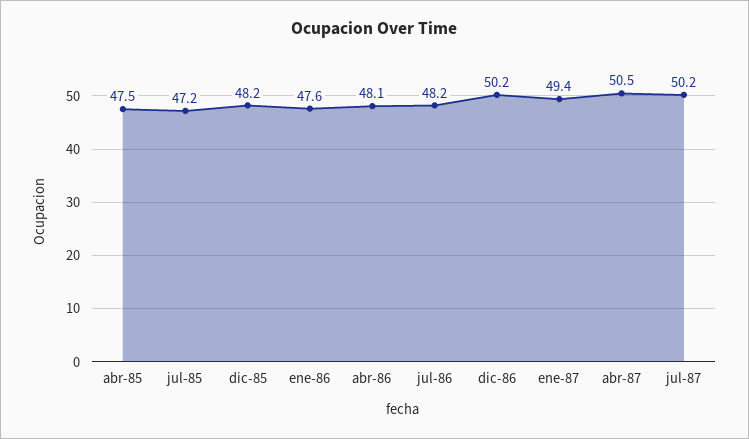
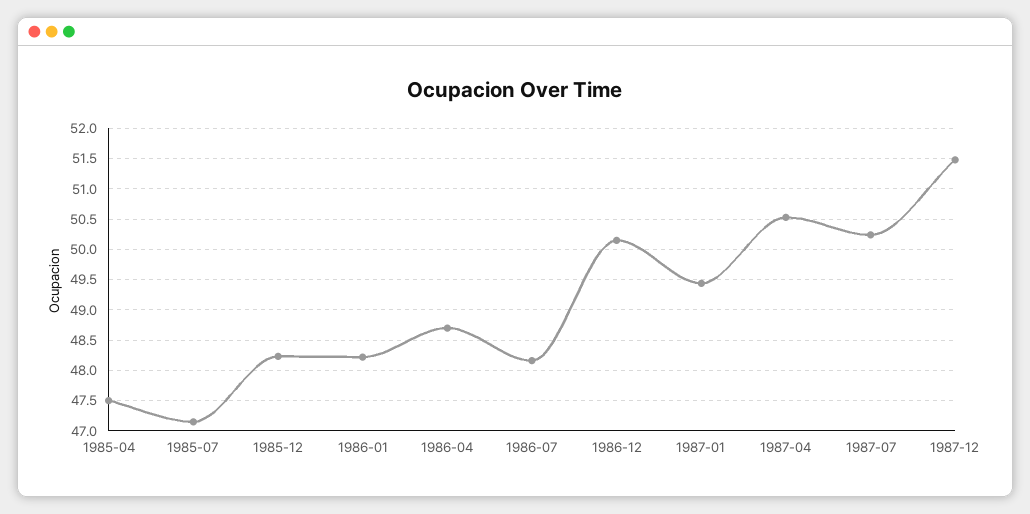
ene-86: 47.6 -> 48.2
abr-86: 48.1 -> 48.7
1987-12: none -> 51.5

